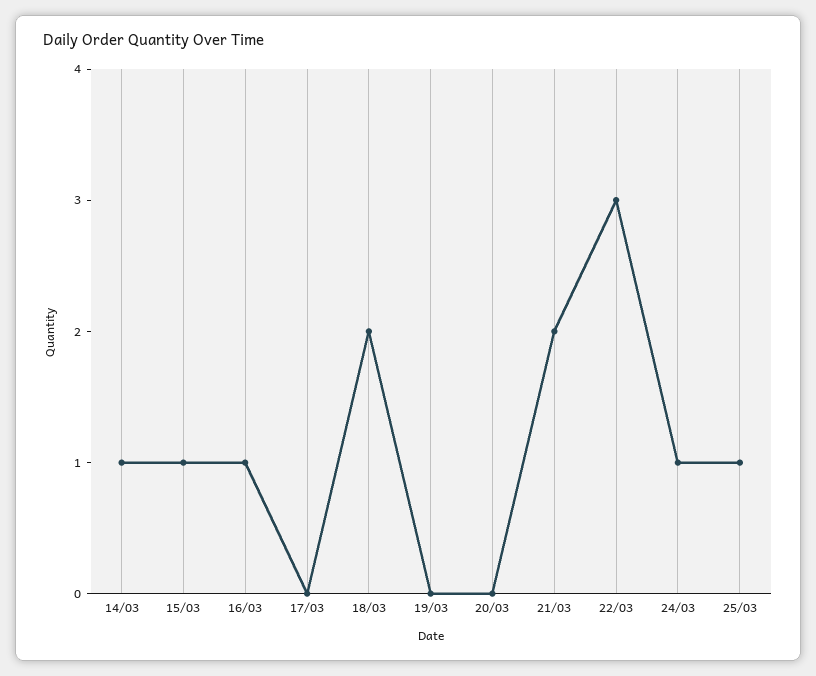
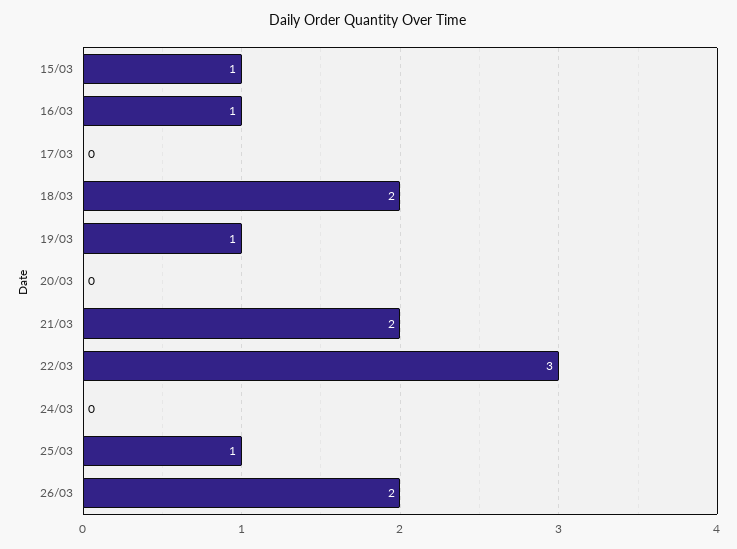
14/03: 1 -> none
19/03: 0 -> 1
24/03: 1 -> 0
26/03: none -> 2

